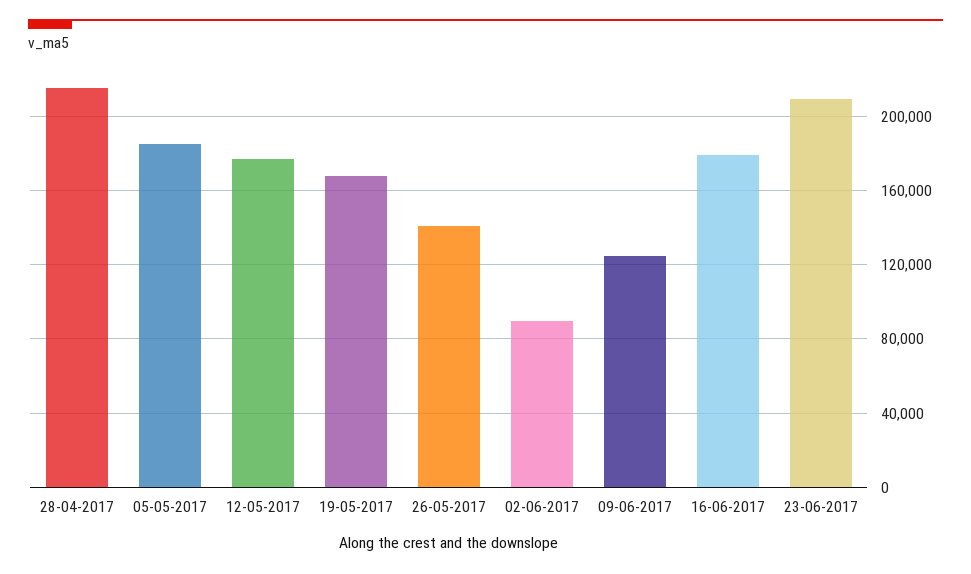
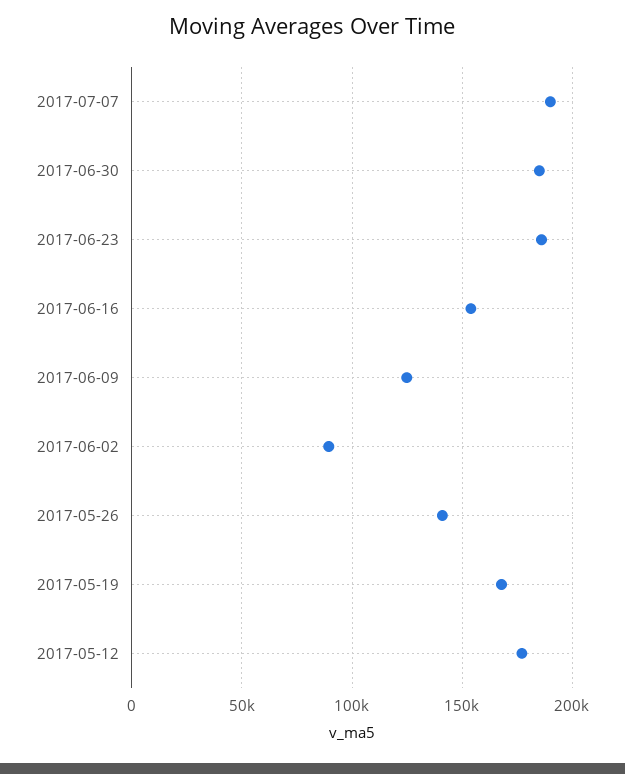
28-04-2017: 215000 -> none
05-05-2017: 185000 -> none
16-06-2017: 180000 -> 155000
23-06-2017: 210000 -> 185000
2017-07-07: none -> 190000
2017-06-30: none -> 185000

